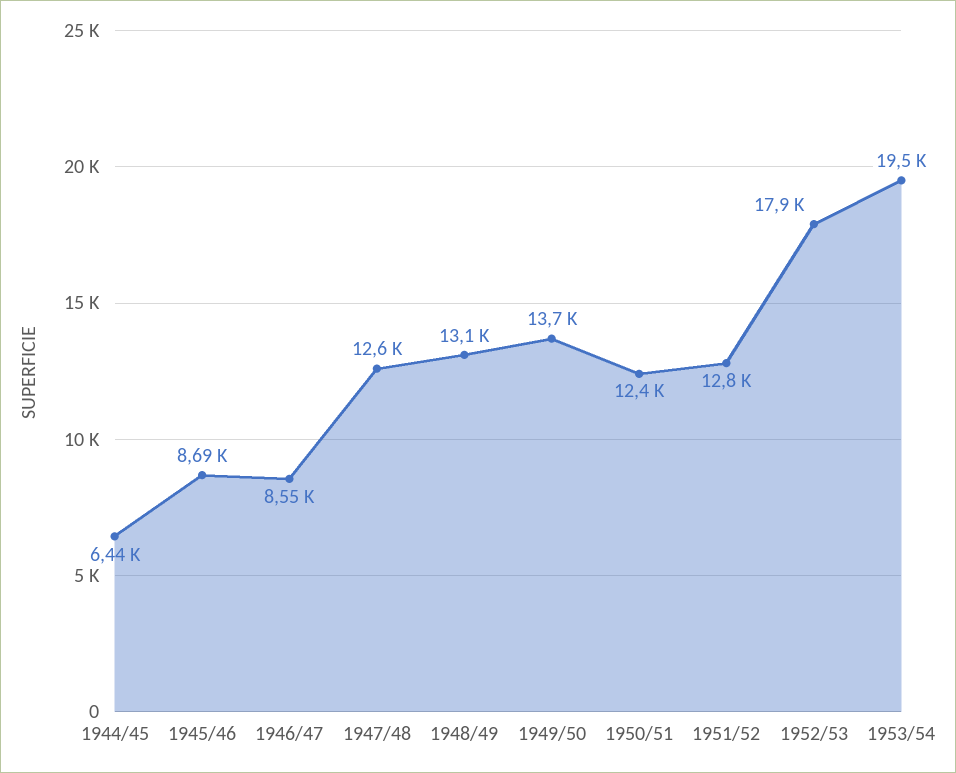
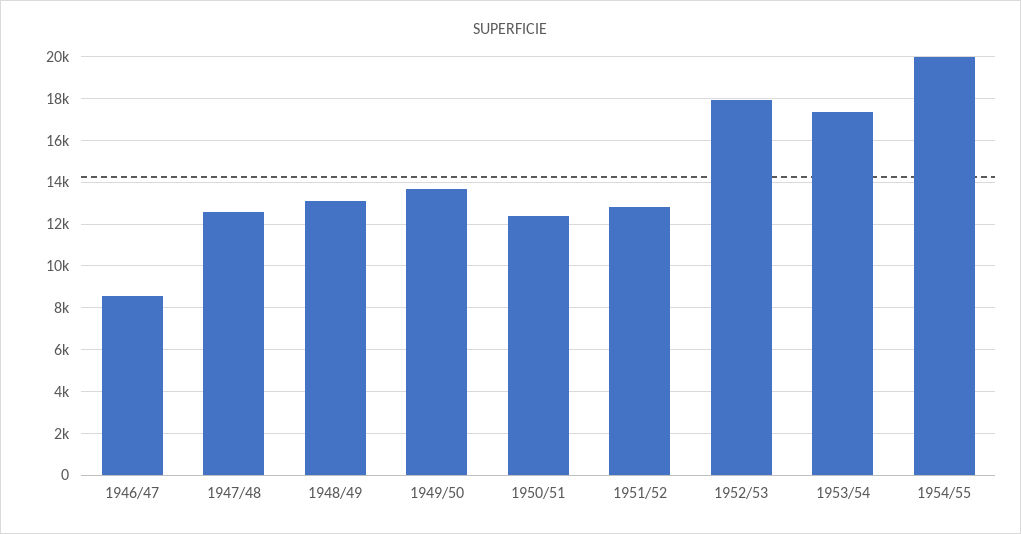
1944/45: 6440 -> none
1945/46: 8690 -> none
1953/54: 19500 -> 17500
1954/55: none -> 20000

